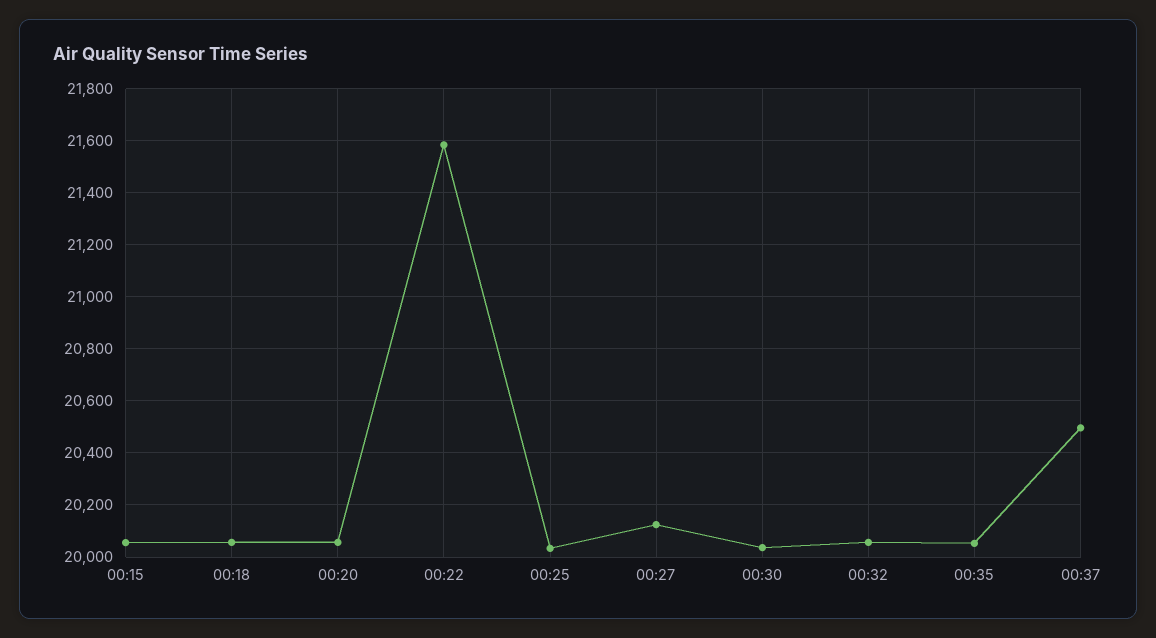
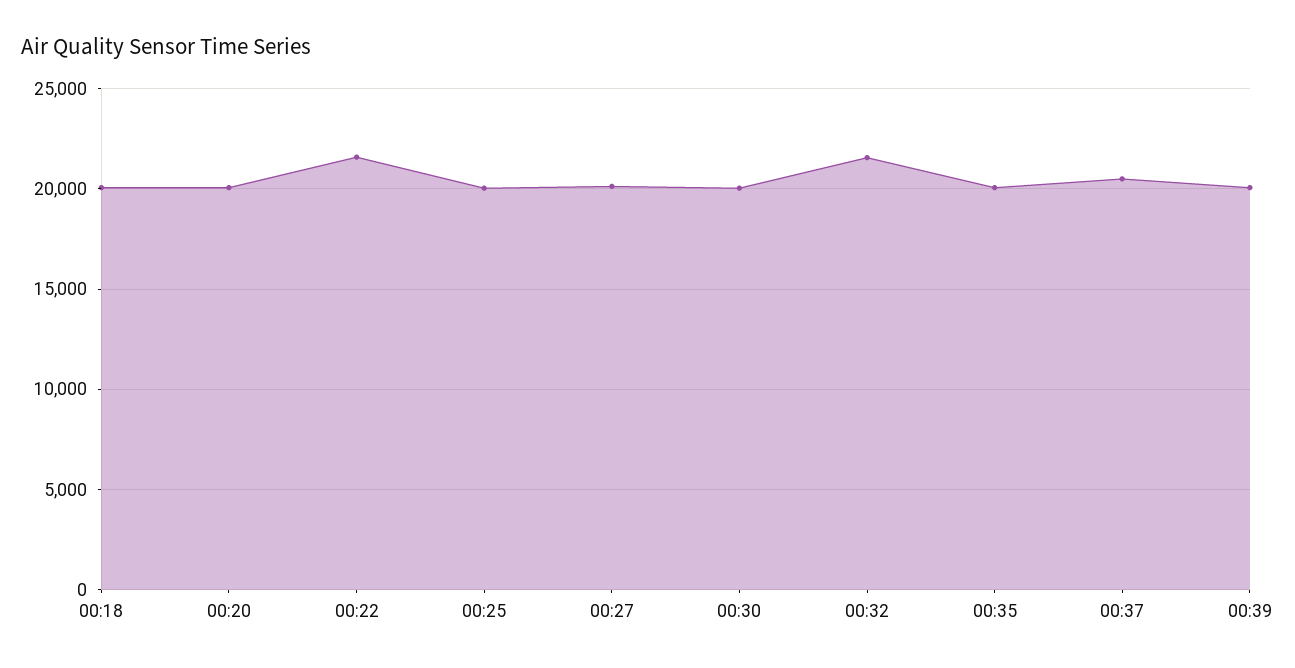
00:15: 20050 -> none
00:32: 20050 -> 21500
00:39: none -> 20000

